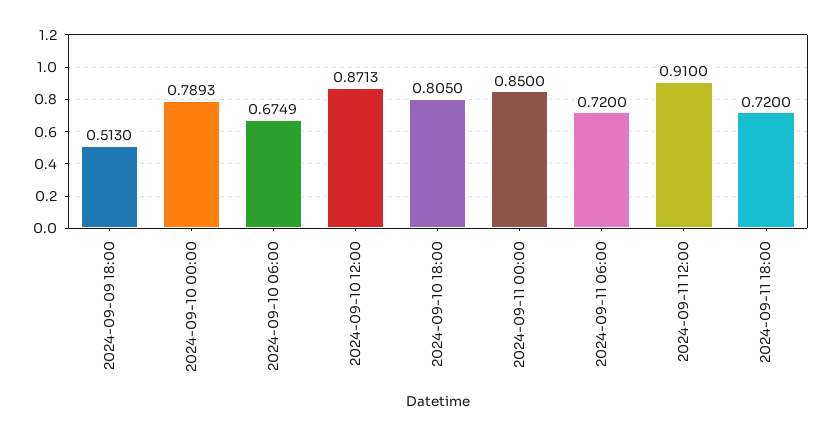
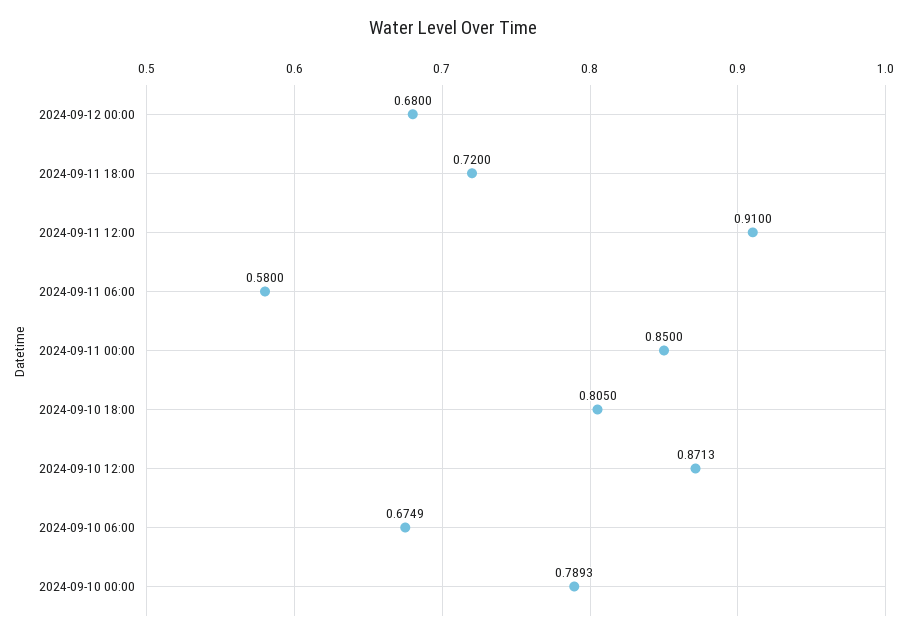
2024-09-09 18:00: 0.513 -> none
2024-09-11 06:00: 0.72 -> 0.58
2024-09-12 00:00: none -> 0.68

